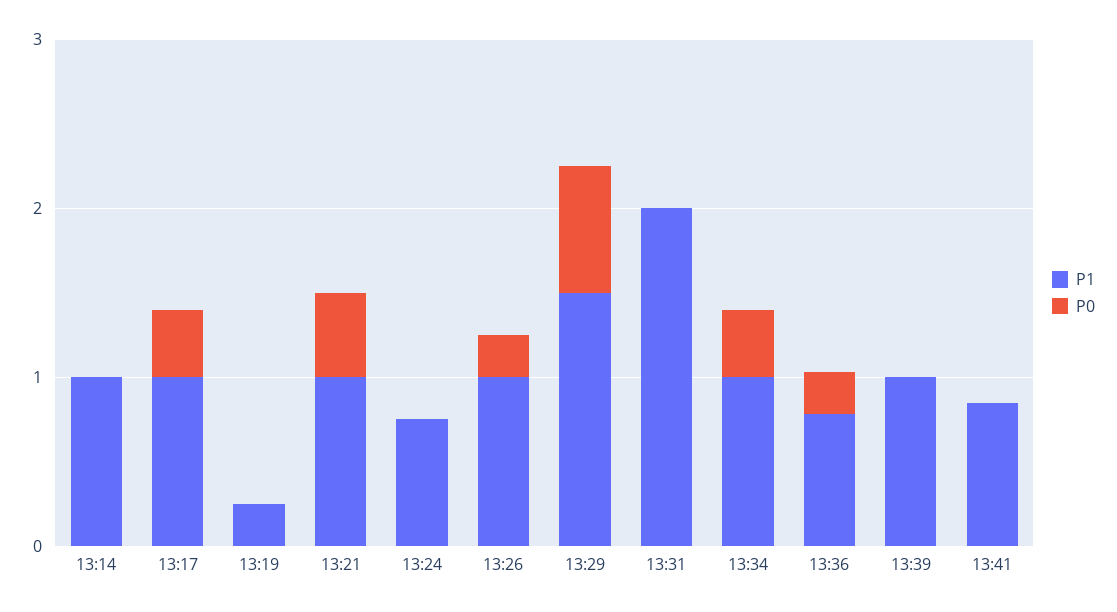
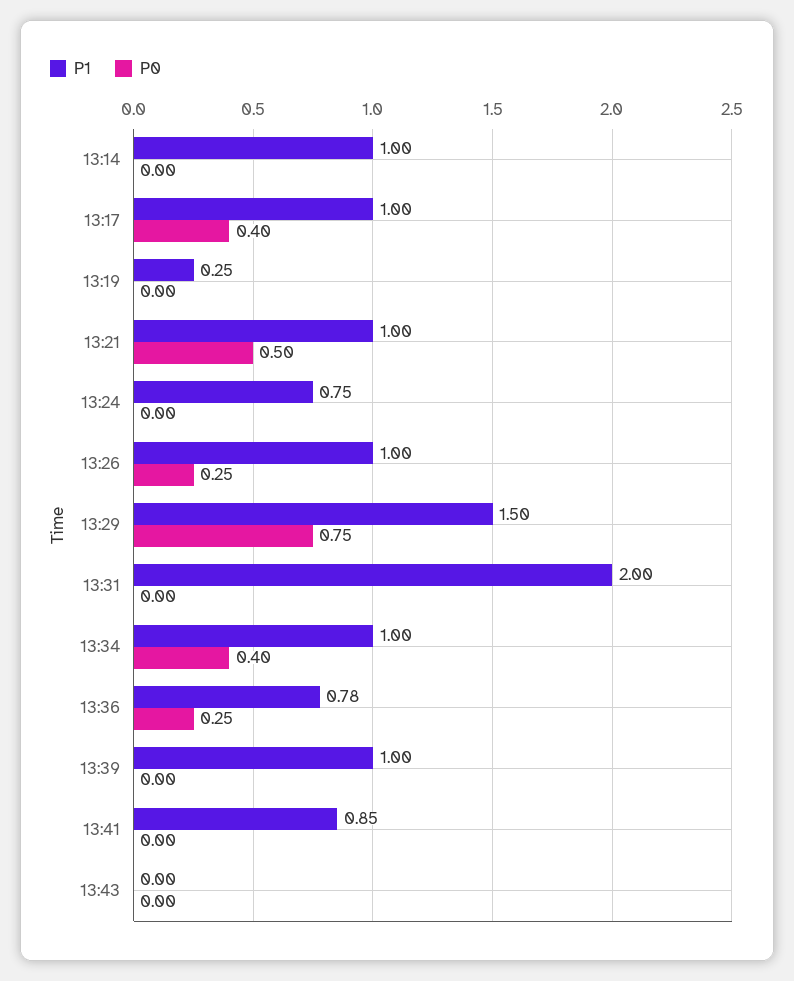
P1, 13:43: none -> 0
P0, 13:43: none -> 0

